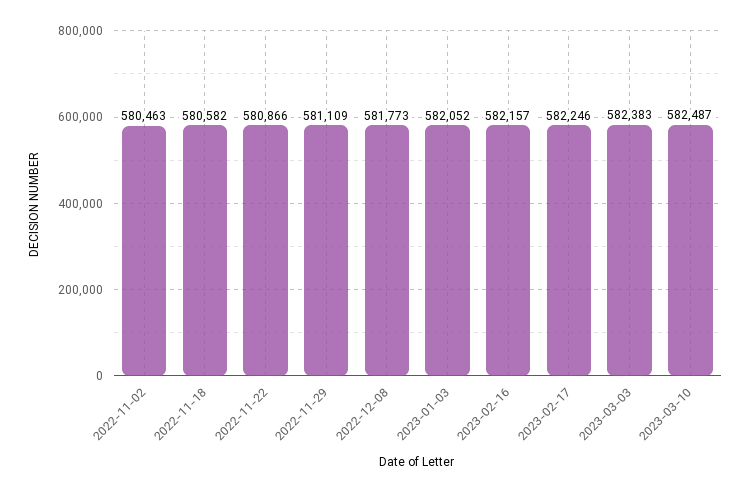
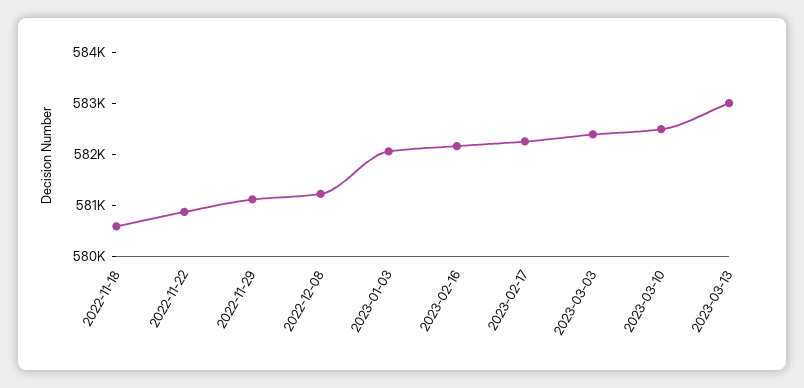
2022-11-02: 580463 -> none
2022-12-08: 581773 -> 581200
2023-03-13: none -> 583000

